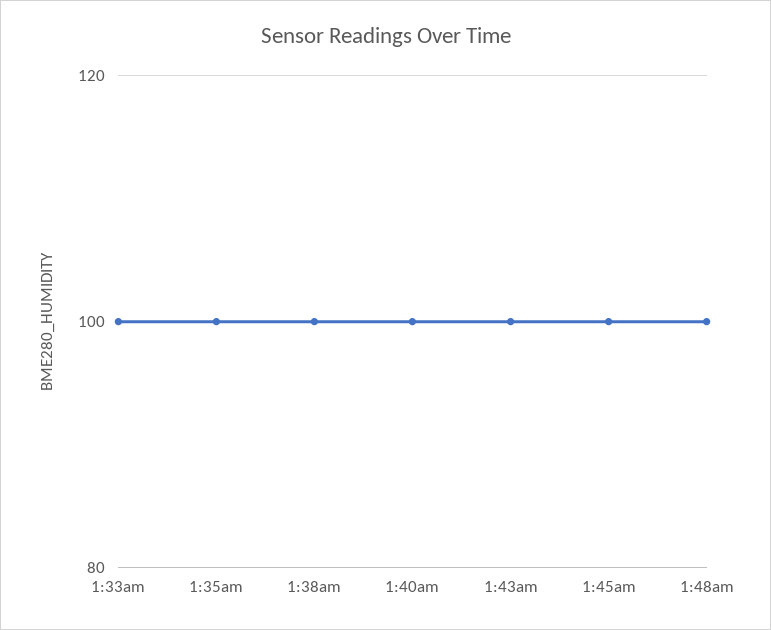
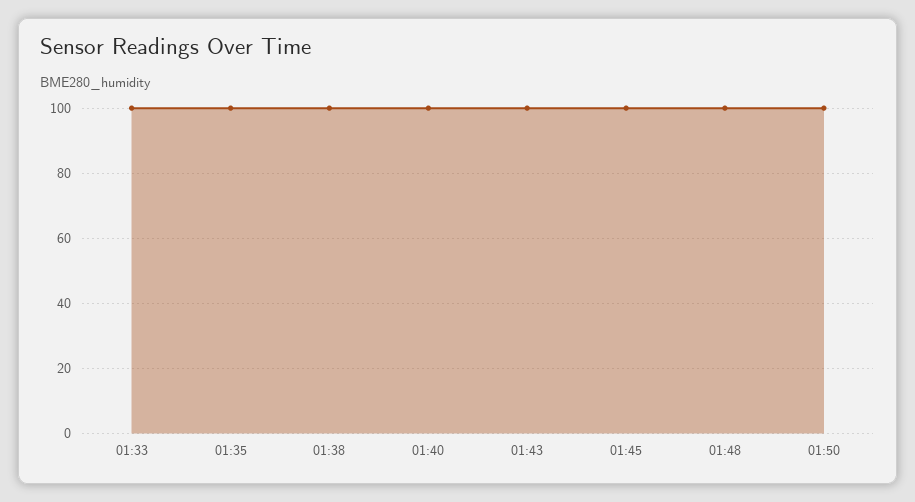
01:50: none -> 100

